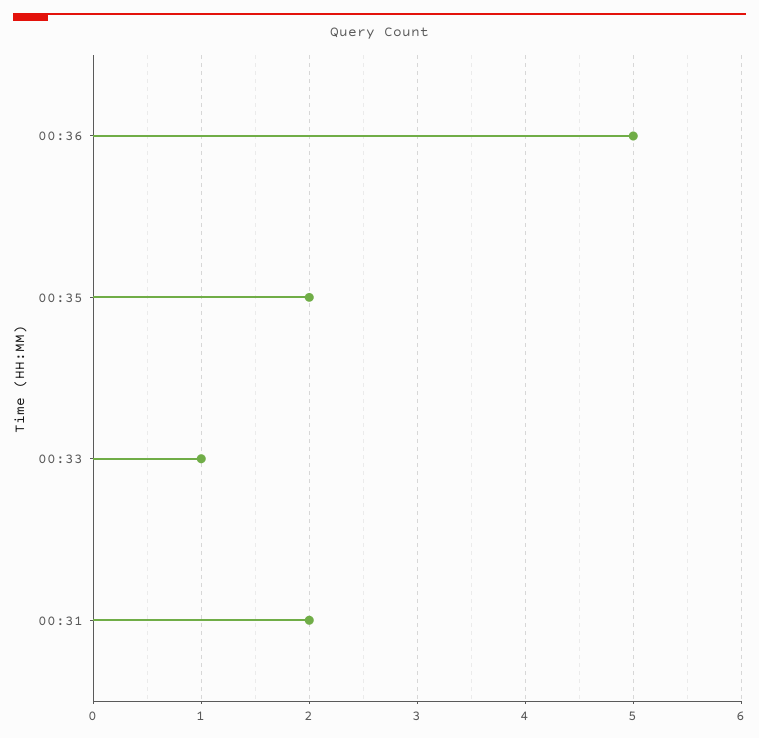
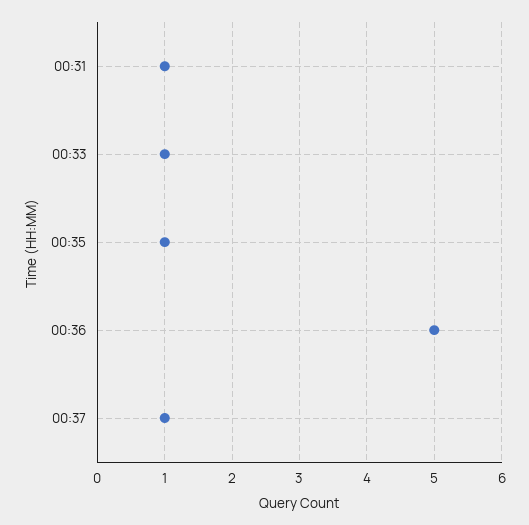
00:35: 2 -> 1
00:31: 2 -> 1
00:37: none -> 1

